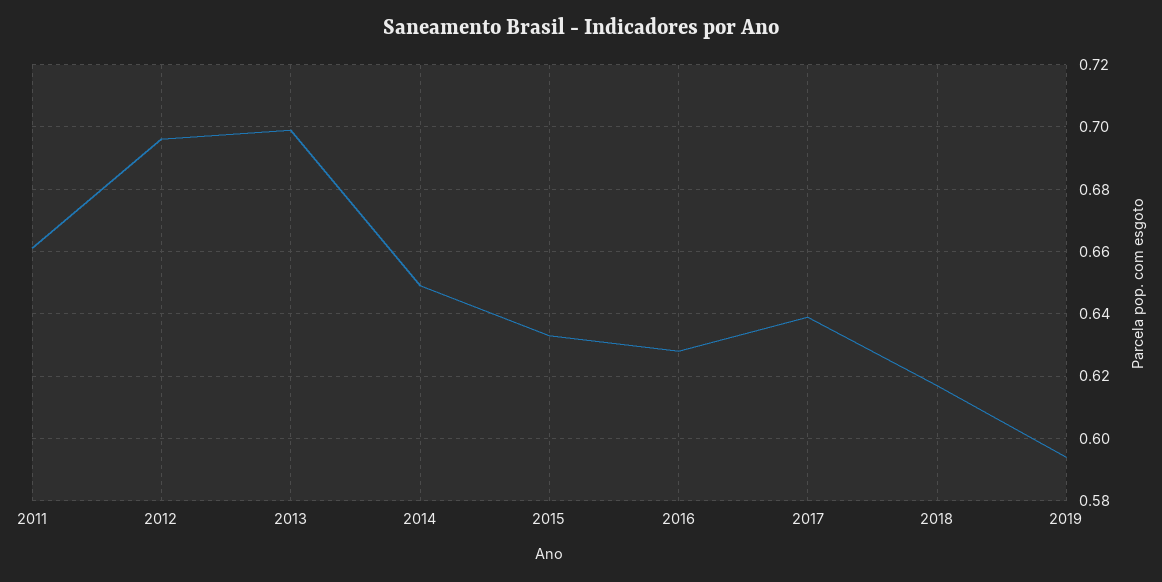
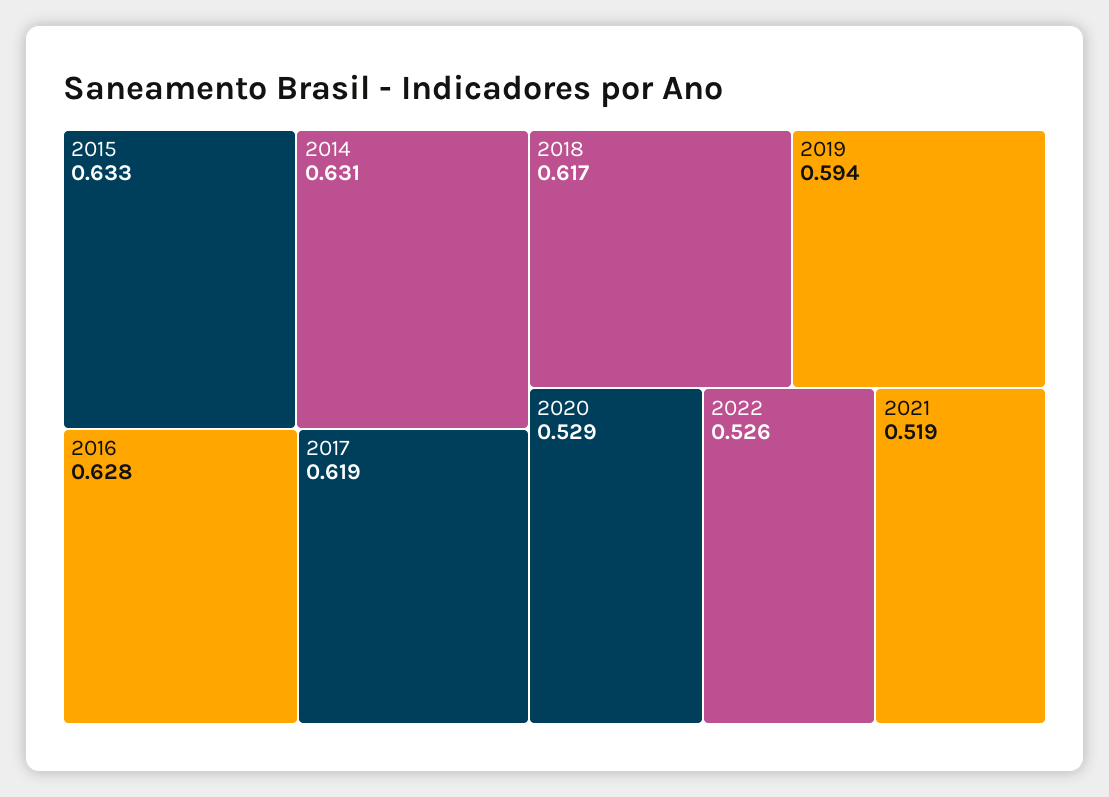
2011: 0.66 -> none
2012: 0.695 -> none
2013: 0.7 -> none
2014: 0.65 -> 0.631
2017: 0.64 -> 0.619
2020: none -> 0.529
2022: none -> 0.526
2021: none -> 0.519

